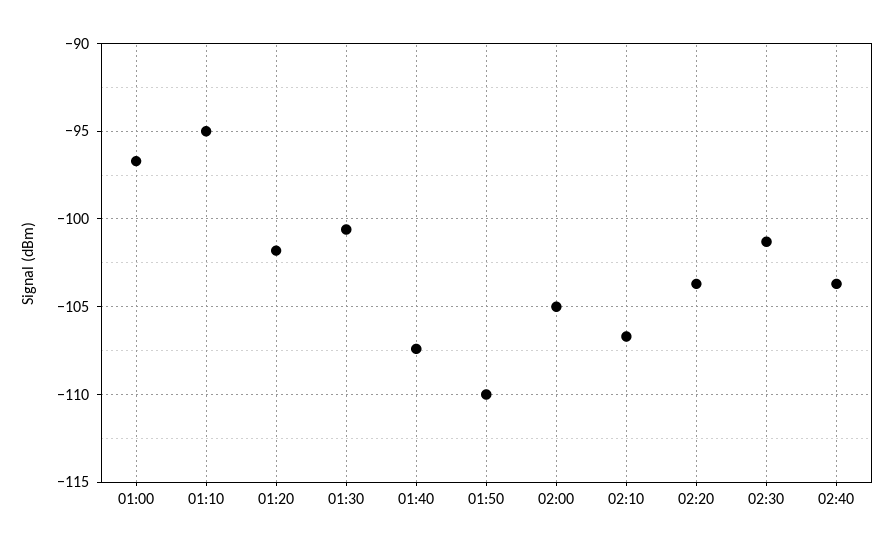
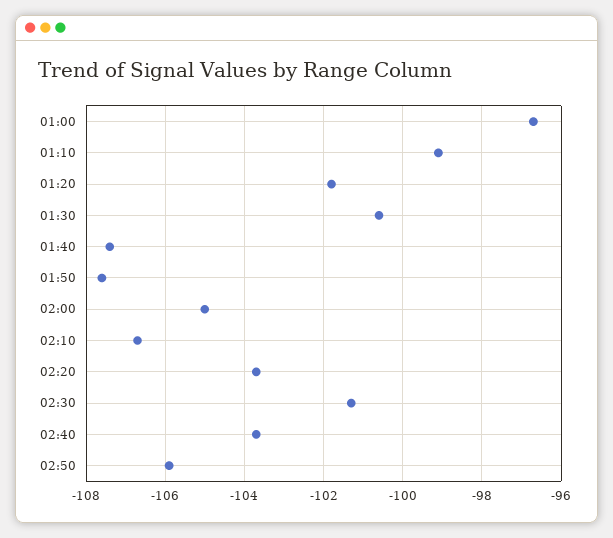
01:10: -95 -> -99
01:50: -110 -> -107.5
02:50: none -> -106

